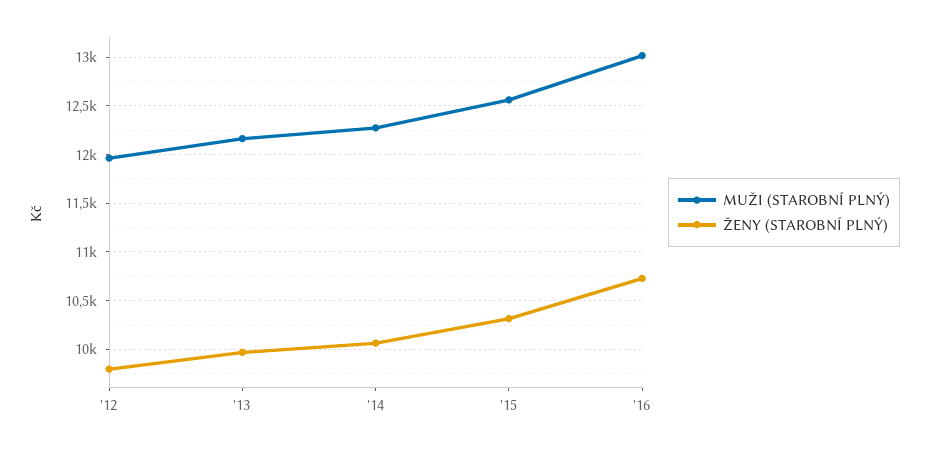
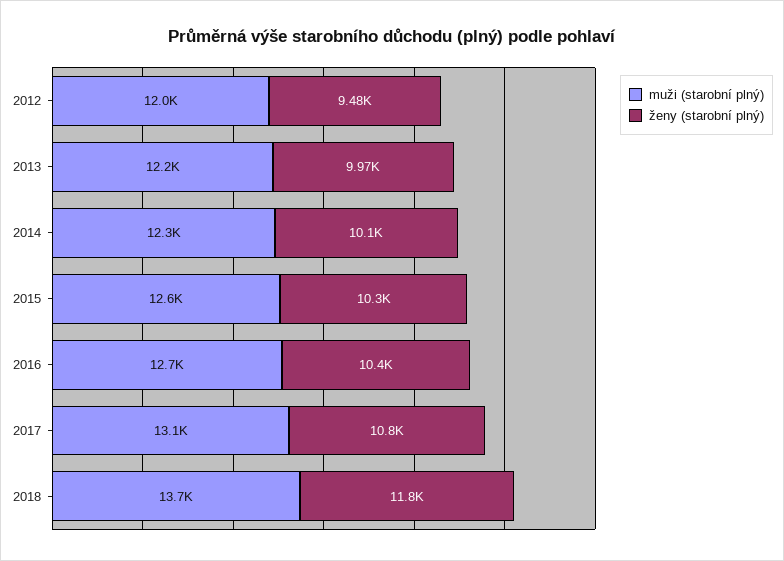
ŽENY (STAROBNÍ PLNÝ), '12: 9800 -> 9480
MUŽI (STAROBNÍ PLNÝ), '16: 13000 -> 12700
ŽENY (STAROBNÍ PLNÝ), '16: 10700 -> 10400
MUŽI (STAROBNÍ PLNÝ), 2017: none -> 13100
ŽENY (STAROBNÍ PLNÝ), 2017: none -> 10800
MUŽI (STAROBNÍ PLNÝ), 2018: none -> 13700
ŽENY (STAROBNÍ PLNÝ), 2018: none -> 11800

